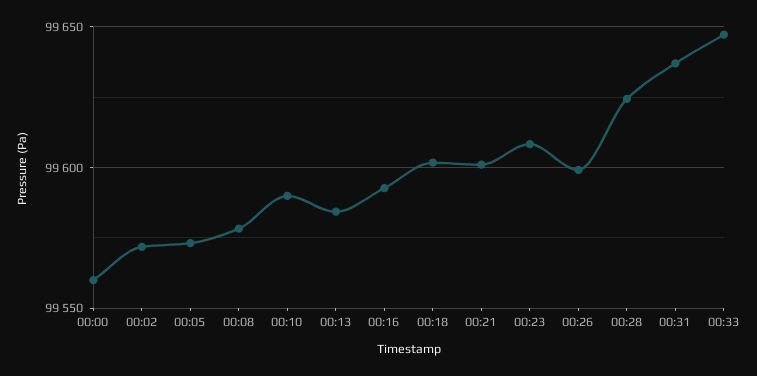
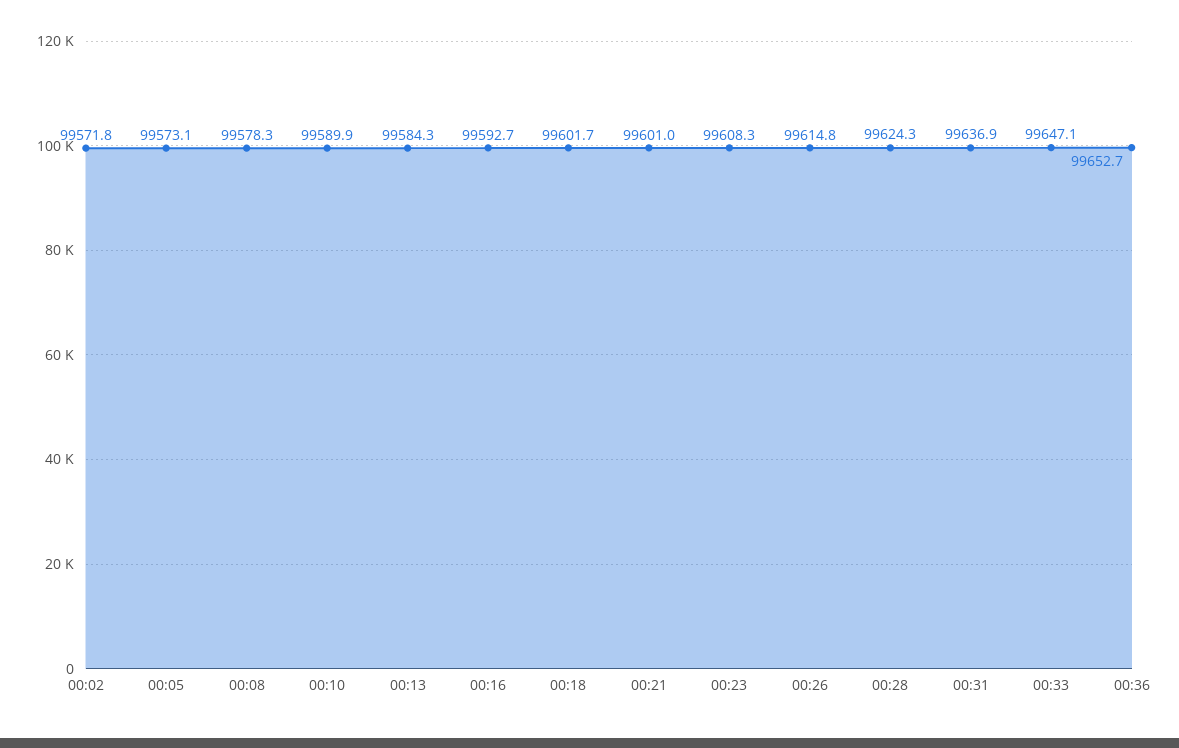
00:00: 99560 -> none
00:26: 99600 -> 99614.8
00:36: none -> 99652.7

